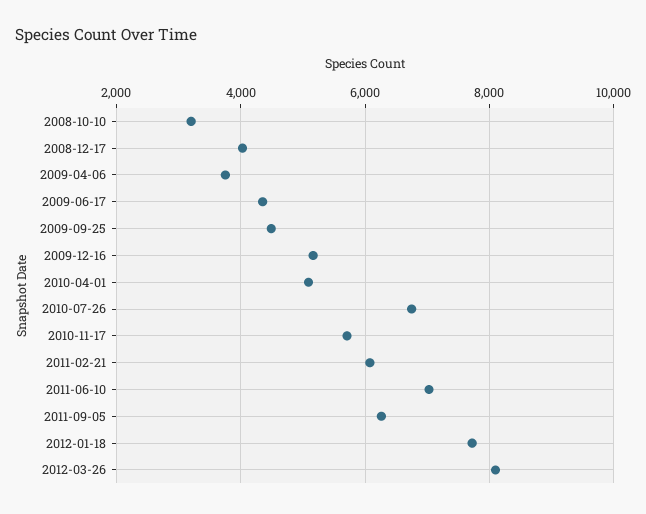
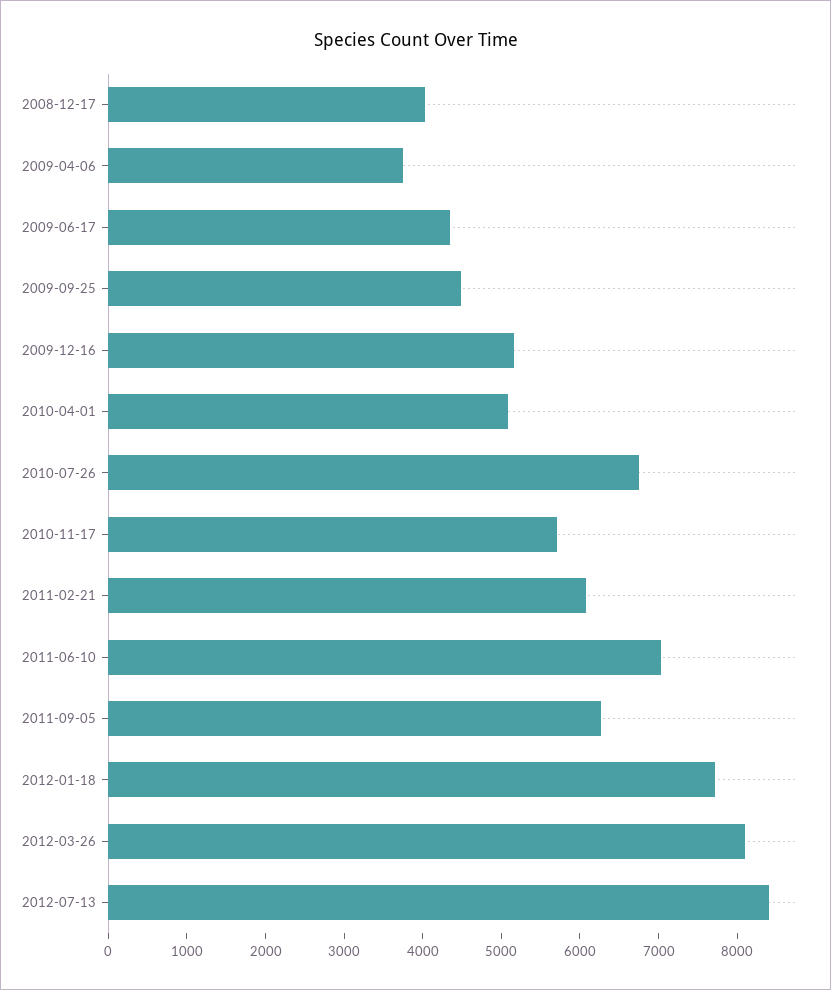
2008-10-10: 3200 -> none
2012-07-13: none -> 8400

